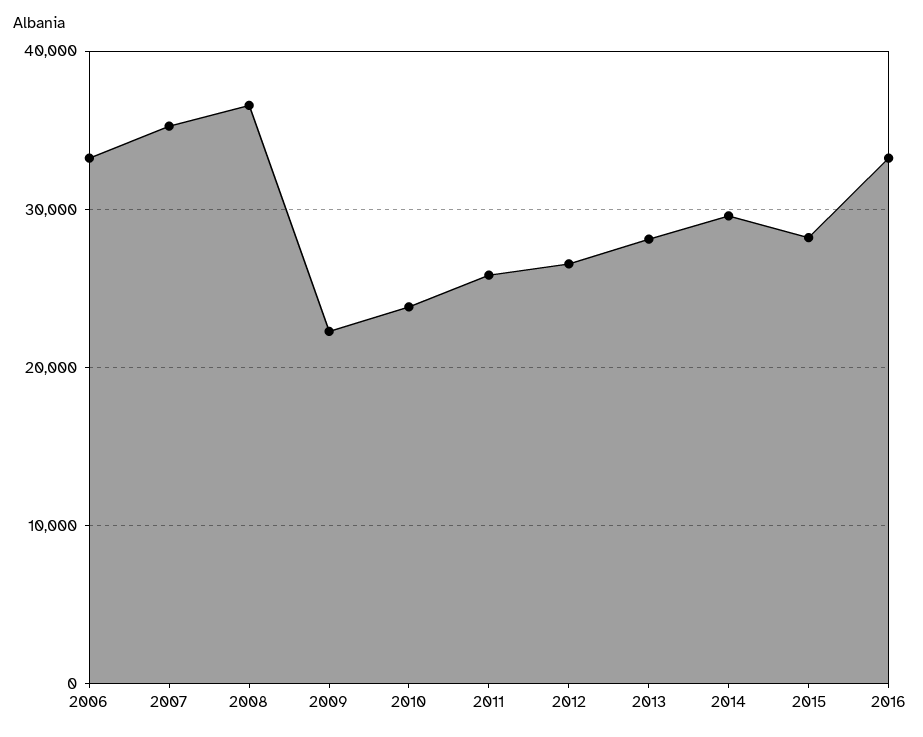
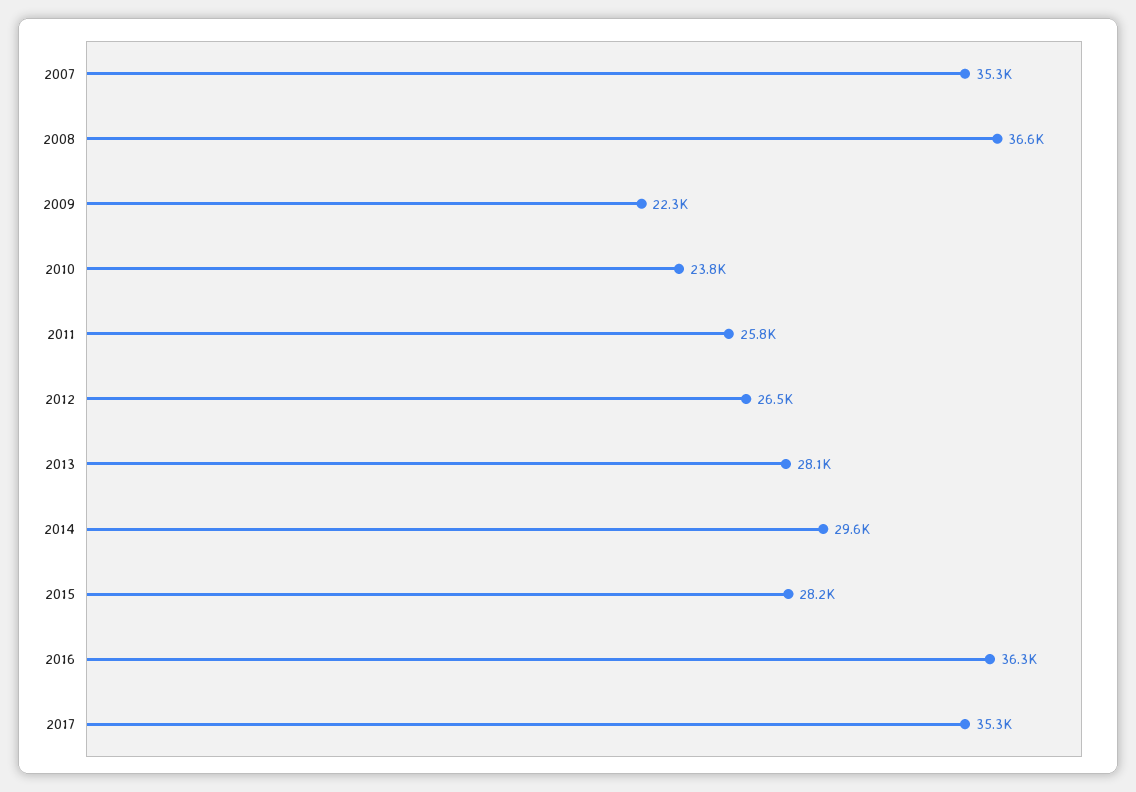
2006: 33000 -> none
2016: 33000 -> 36300
2017: none -> 35300

